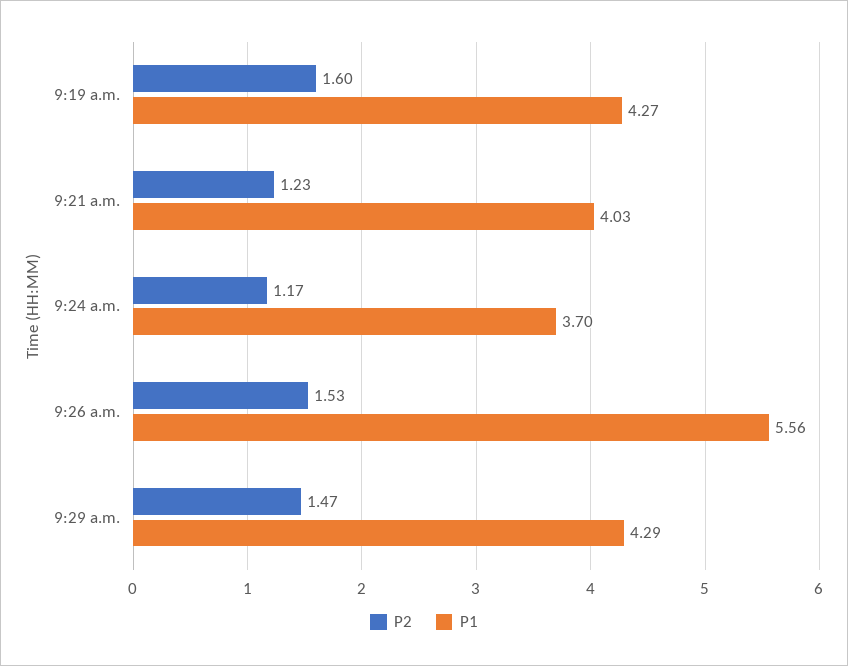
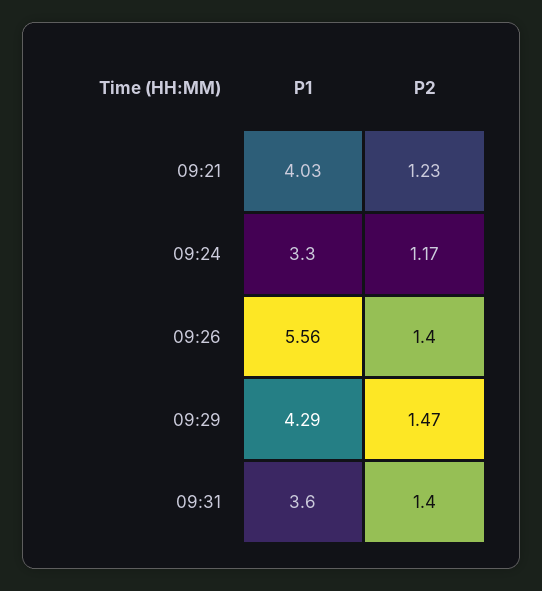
P2, 9:19 a.m.: 1.6 -> none
P1, 9:19 a.m.: 4.27 -> none
P1, 9:24 a.m.: 3.7 -> 3.3
P2, 9:26 a.m.: 1.53 -> 1.4
P1, 09:31: none -> 3.6
P2, 09:31: none -> 1.4

